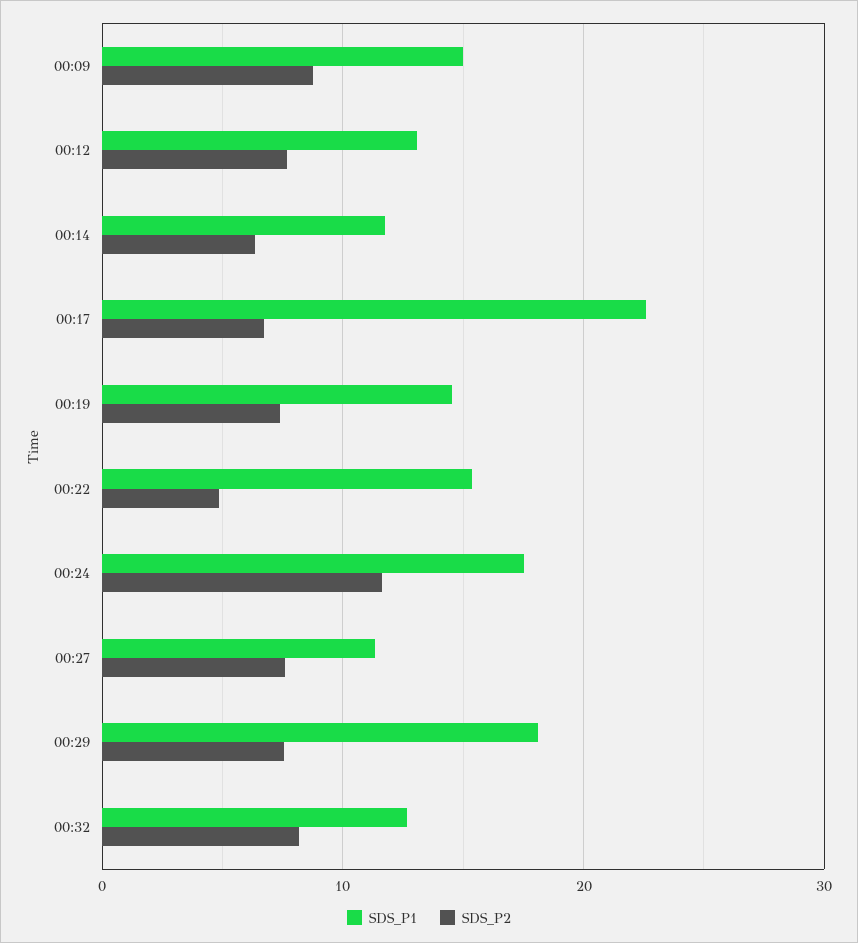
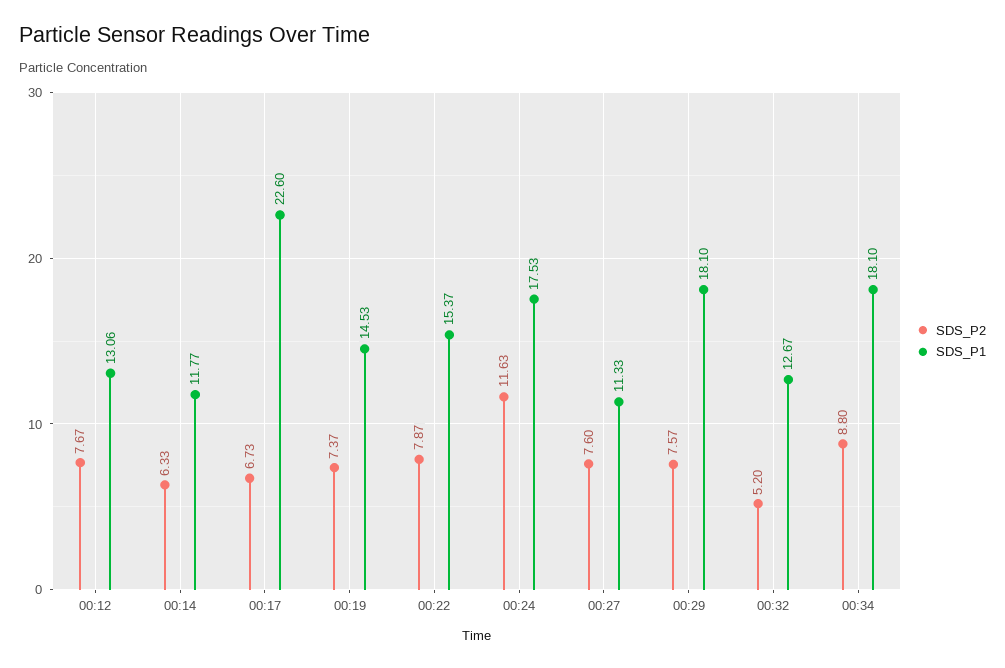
SDS_P1, 00:09: 15 -> none
SDS_P2, 00:09: 9 -> none
SDS_P2, 00:22: 5 -> 7.87
SDS_P2, 00:32: 8 -> 5.2
SDS_P2, 00:34: none -> 8.8
SDS_P1, 00:34: none -> 18.1

